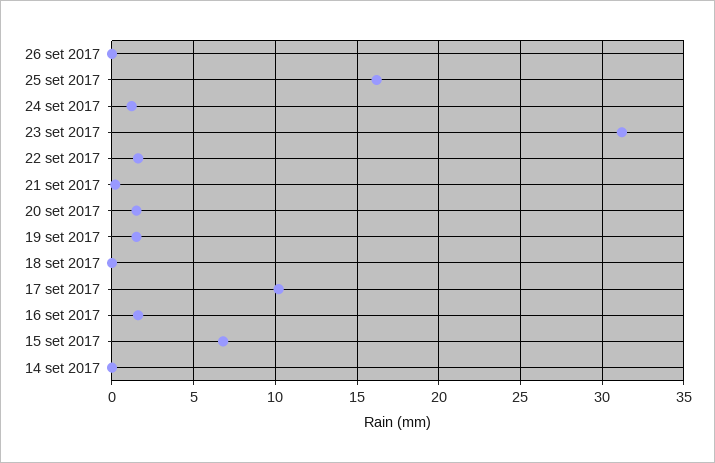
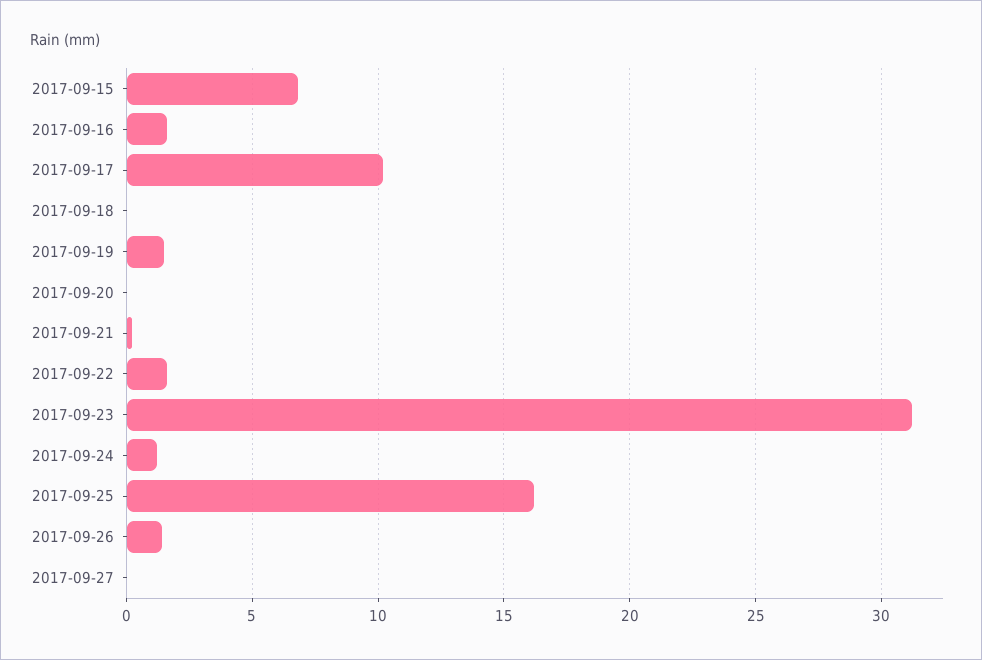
26 set 2017: 0 -> 1.5
20 set 2017: 1.5 -> 0
14 set 2017: 0 -> none
2017-09-27: none -> 0

